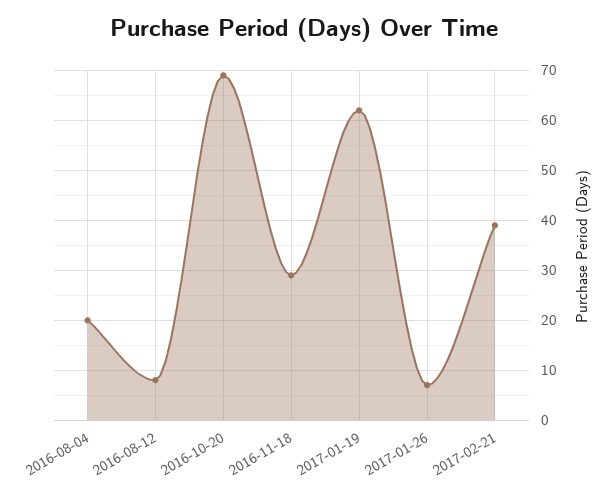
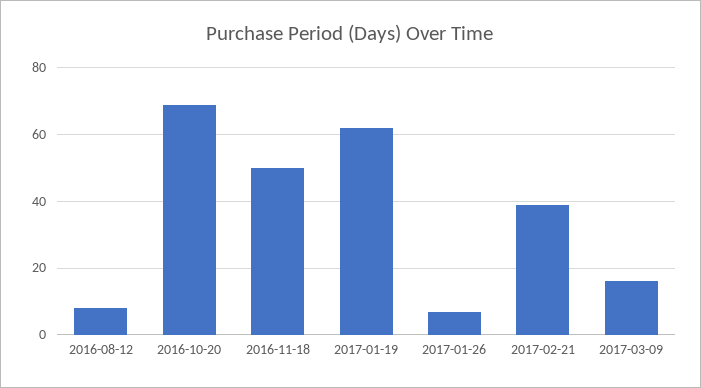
2016-08-04: 20 -> none
2016-11-18: 30 -> 50
2017-03-09: none -> 15

